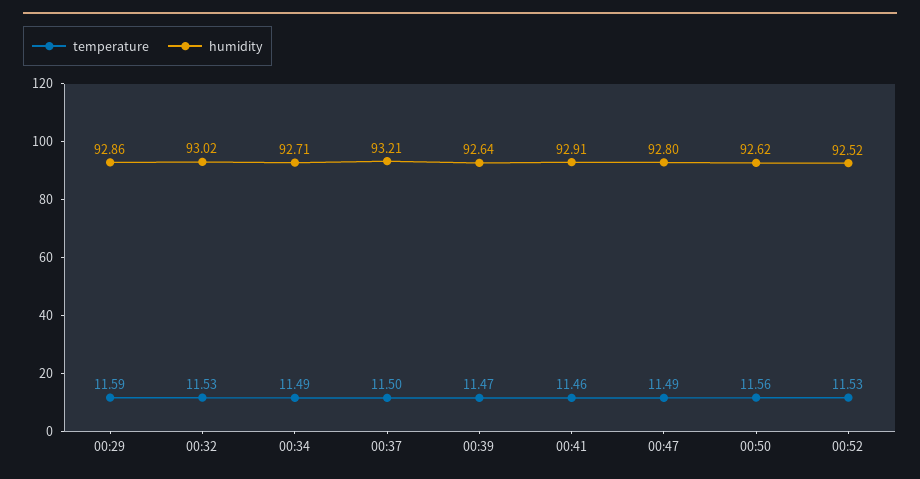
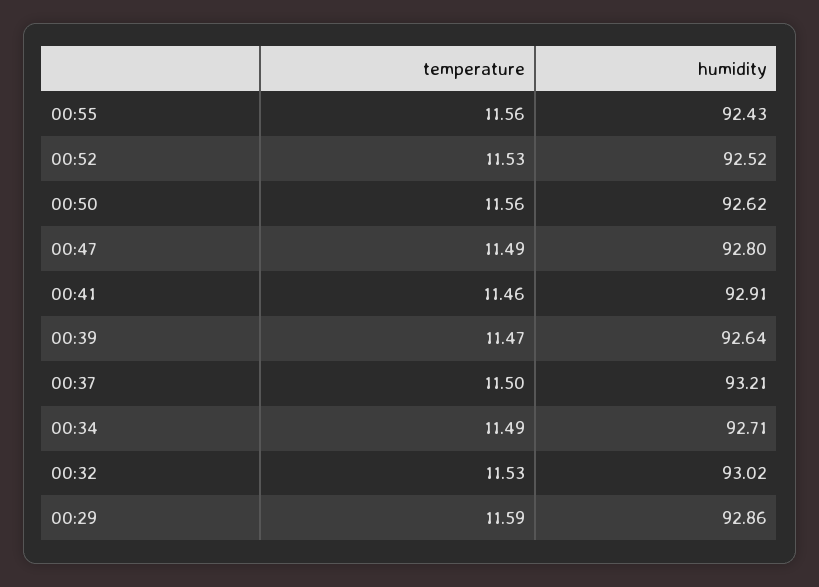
temperature, 00:55: none -> 11.56
humidity, 00:55: none -> 92.43

